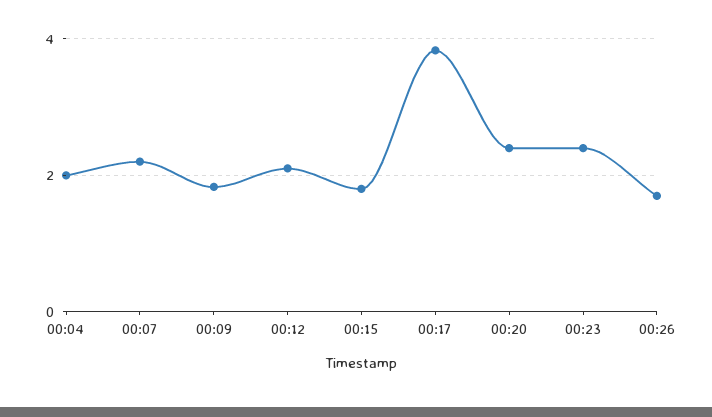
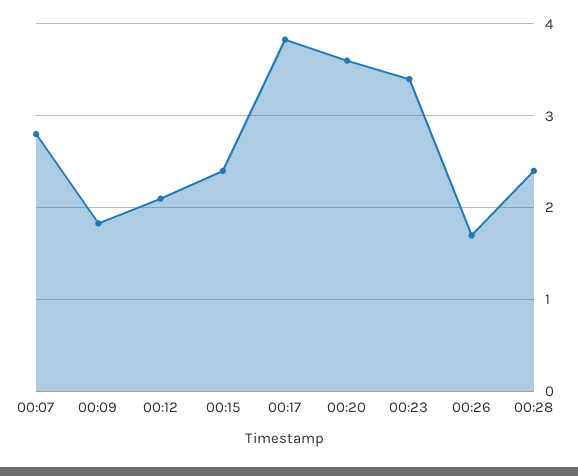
00:04: 2 -> none
00:07: 2.2 -> 2.8
00:15: 1.8 -> 2.4
00:20: 2.4 -> 3.6
00:23: 2.4 -> 3.4
00:28: none -> 2.4

